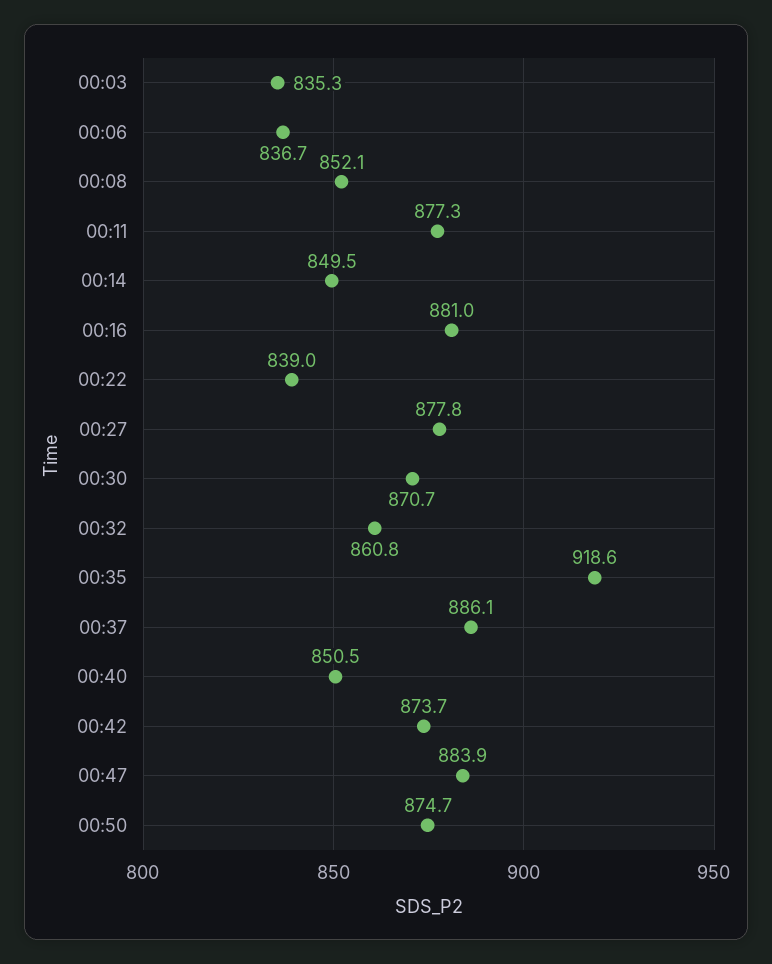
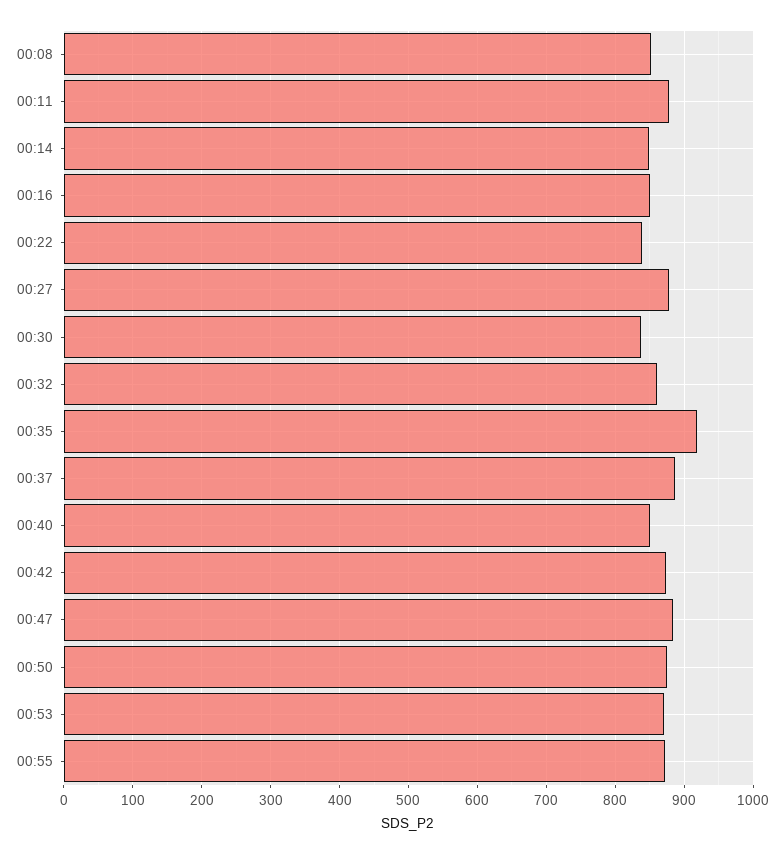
00:03: 835.3 -> none
00:06: 836.7 -> none
00:16: 881 -> 850
00:30: 870.7 -> 840
00:53: none -> 870
00:55: none -> 870

